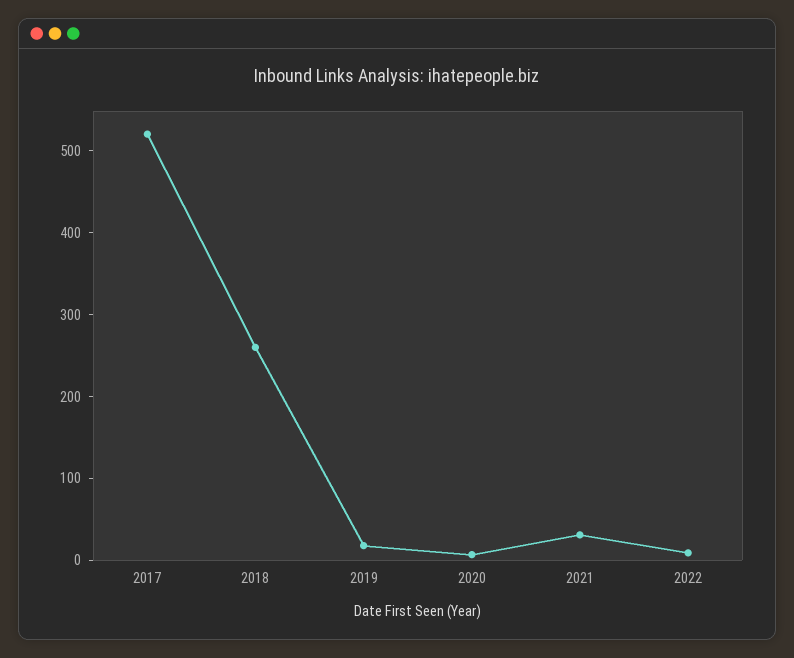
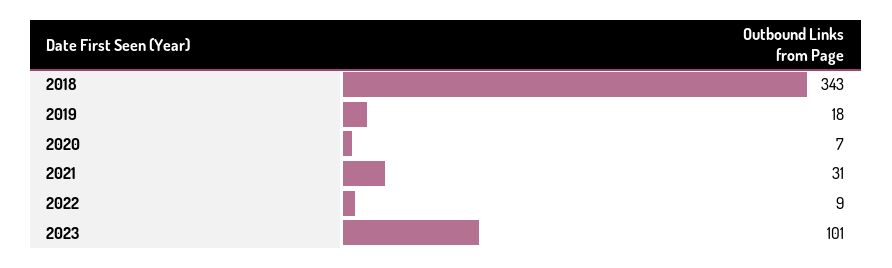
2017: 520 -> none
2018: 260 -> 343
2023: none -> 101

